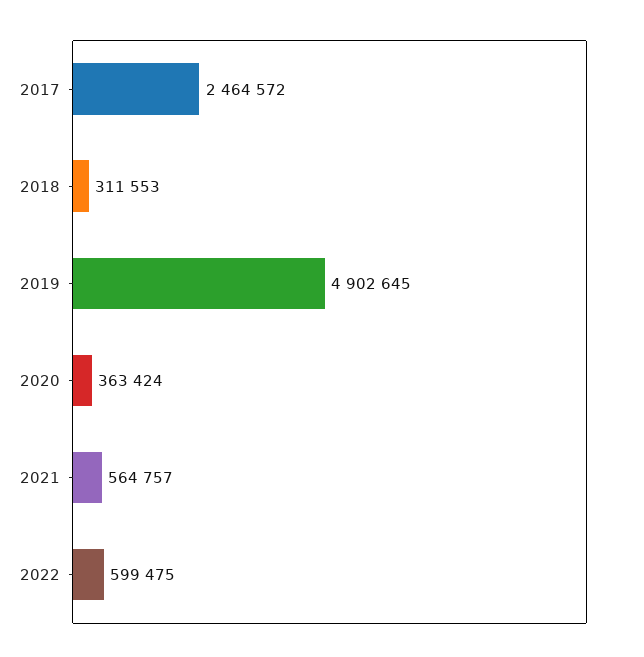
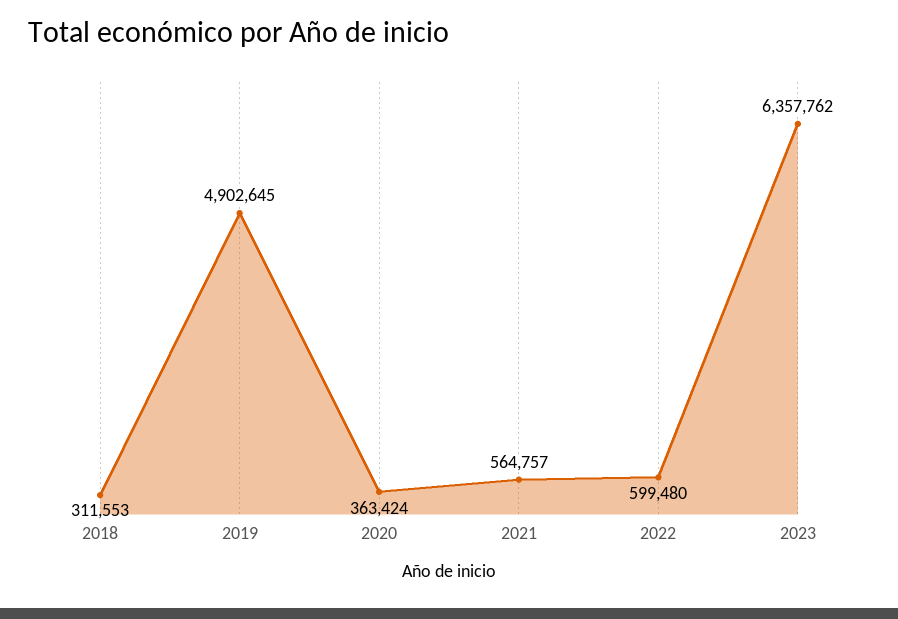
2017: 2464572 -> none
2022: 599475 -> 599480
2023: none -> 6357762

